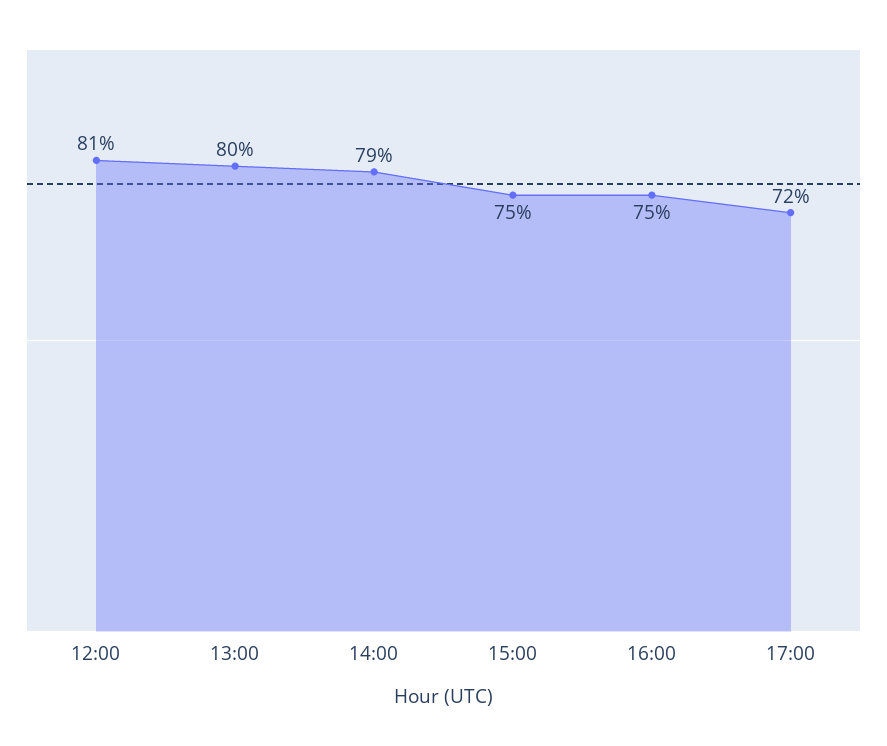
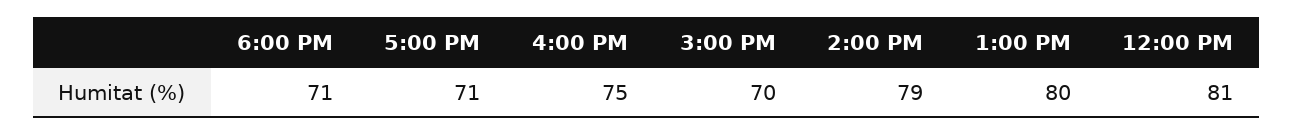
15:00: 75 -> 70
17:00: 72 -> 71
6:00 PM: none -> 71

